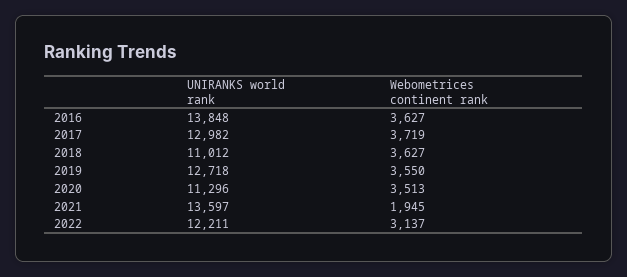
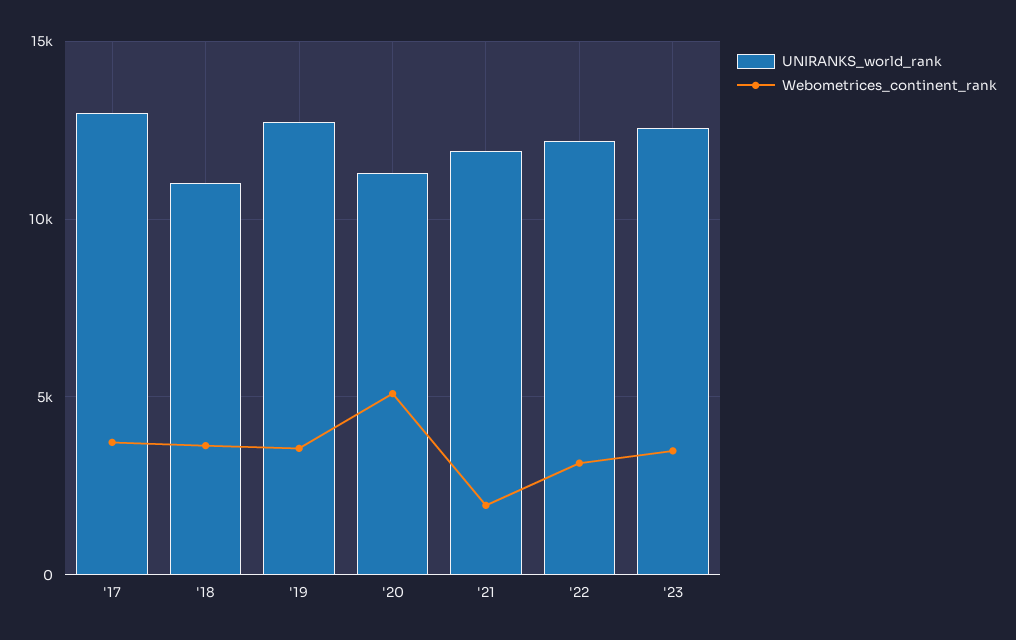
UNIRANKS world rank, 2016: 13848 -> none
Webometrices continent rank, 2016: 3627 -> none
Webometrices continent rank, 2020: 3513 -> 5000
UNIRANKS world rank, 2021: 13597 -> 12000
UNIRANKS world rank, '23: none -> 12500
Webometrices continent rank, '23: none -> 3500

